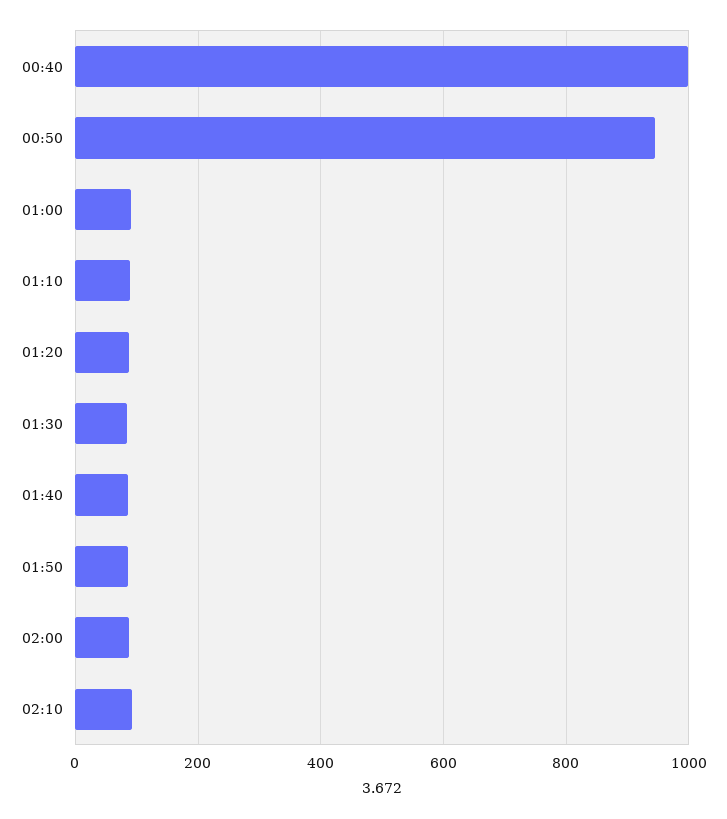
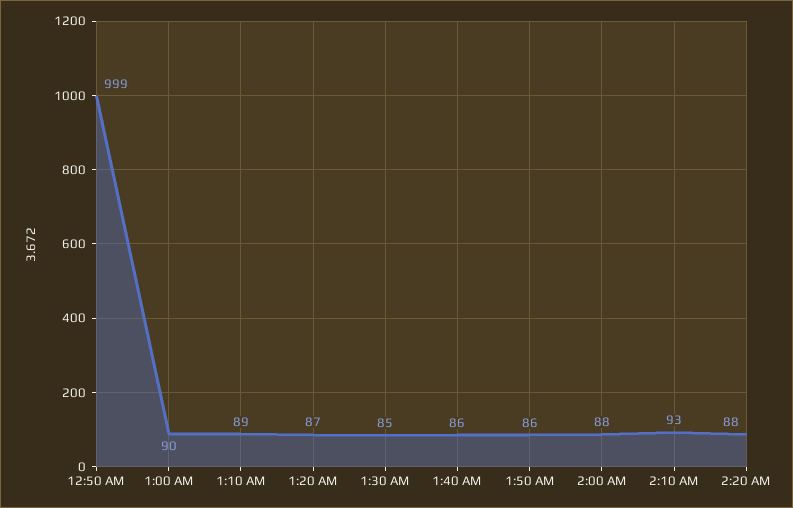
00:40: 1000 -> none
00:50: 940 -> 999
2:20 AM: none -> 88

